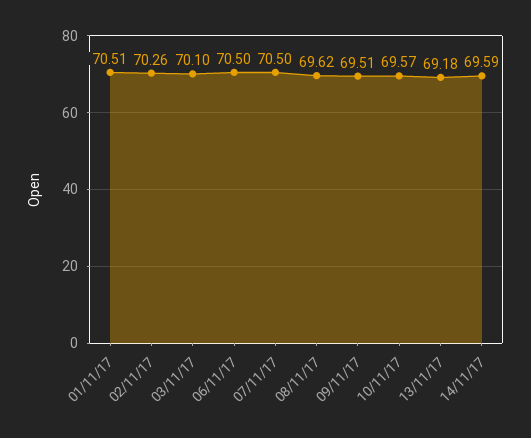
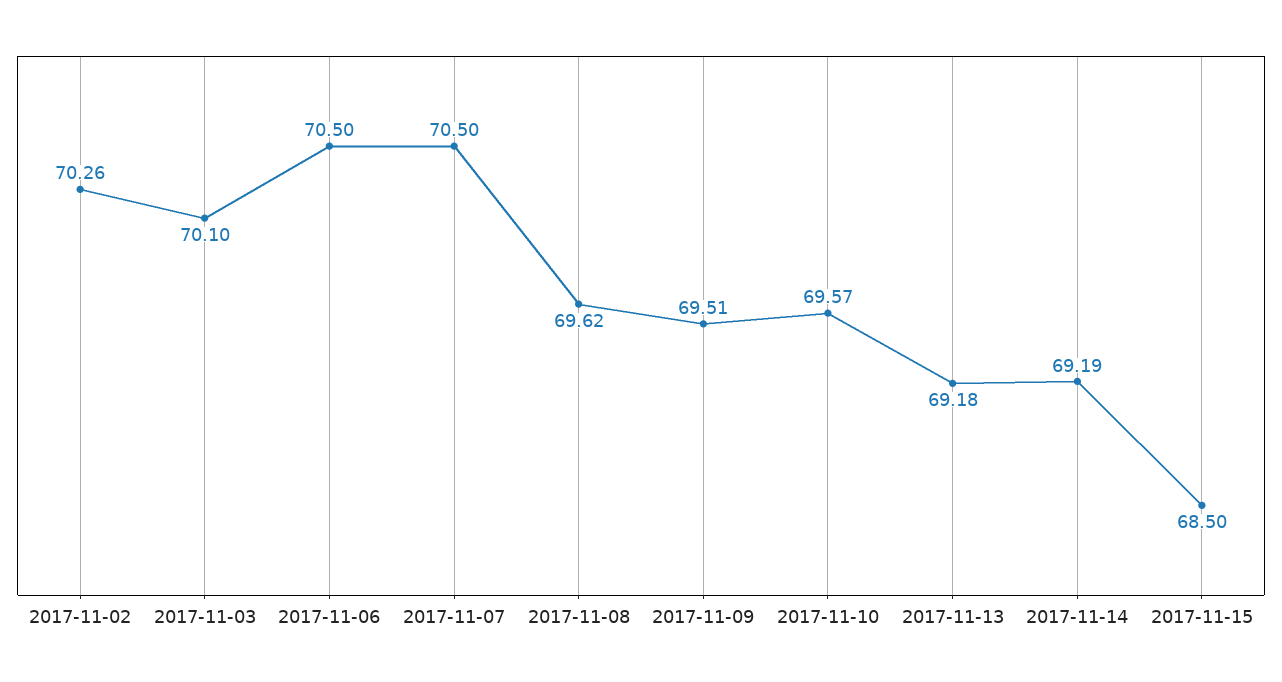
01/11/17: 70.51 -> none
14/11/17: 69.59 -> 69.19
2017-11-15: none -> 68.5

